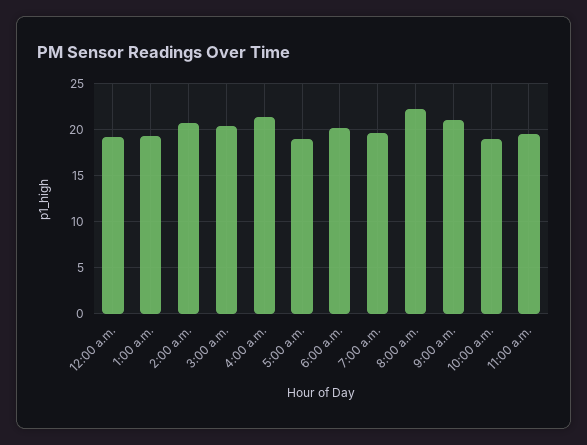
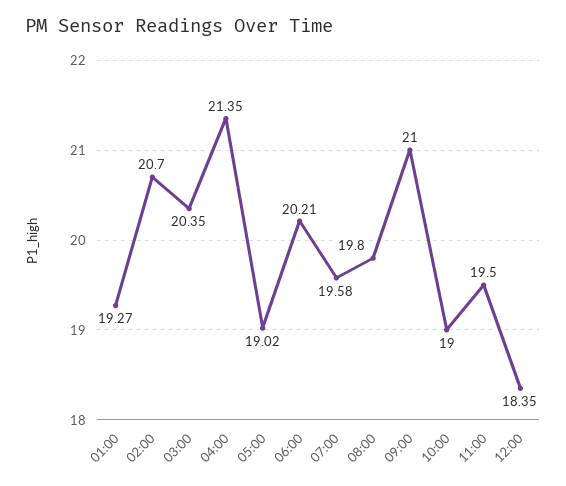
12:00 a.m.: 19 -> none
8:00 a.m.: 22 -> 19.8
12:00: none -> 18.35

